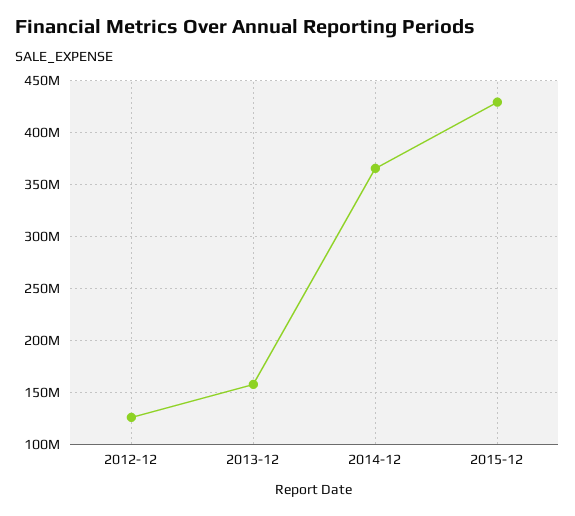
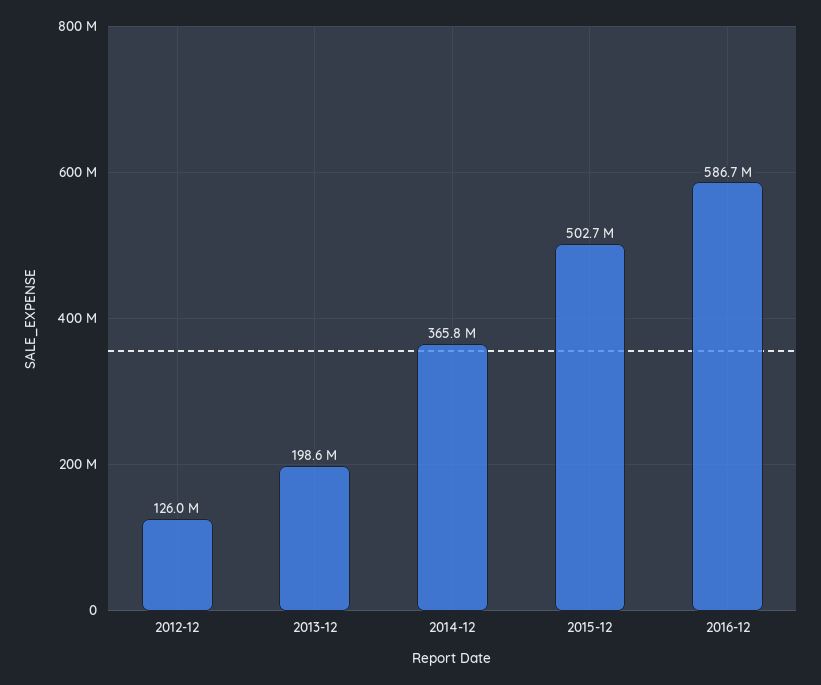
2013-12: 160000000 -> 198600000
2015-12: 430000000 -> 502700000
2016-12: none -> 586700000

